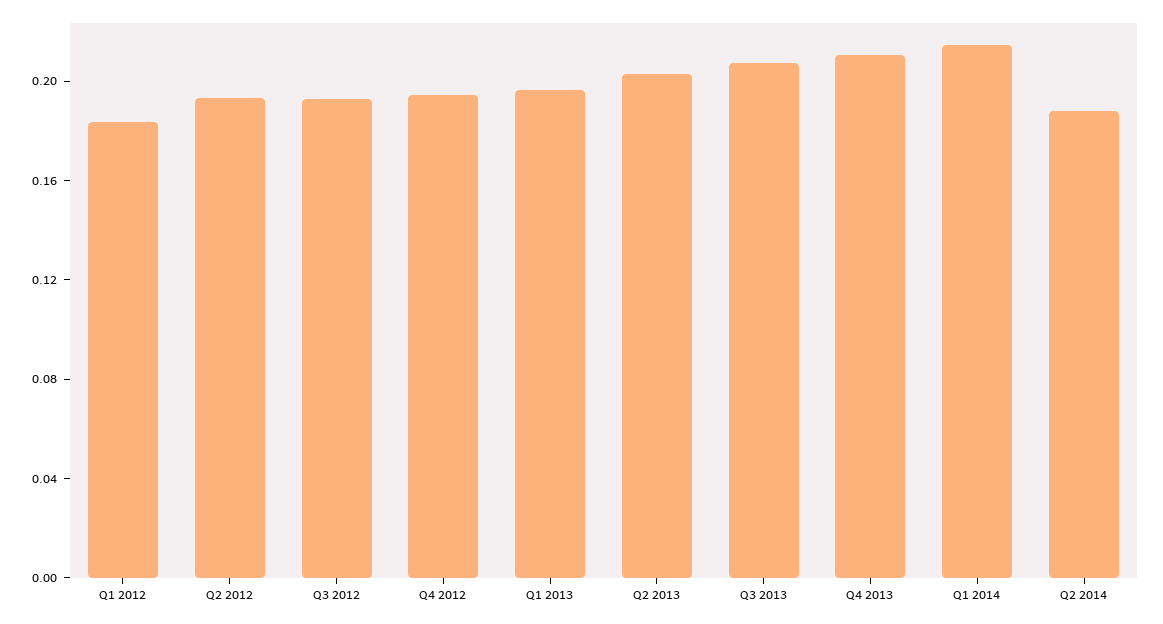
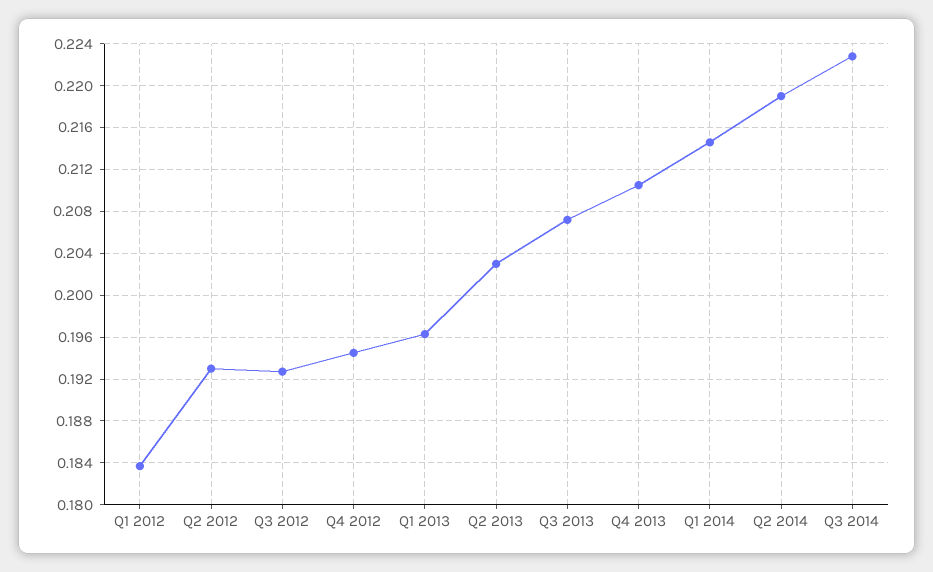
Q2 2014: 0.19 -> 0.219
Q3 2014: none -> 0.223

